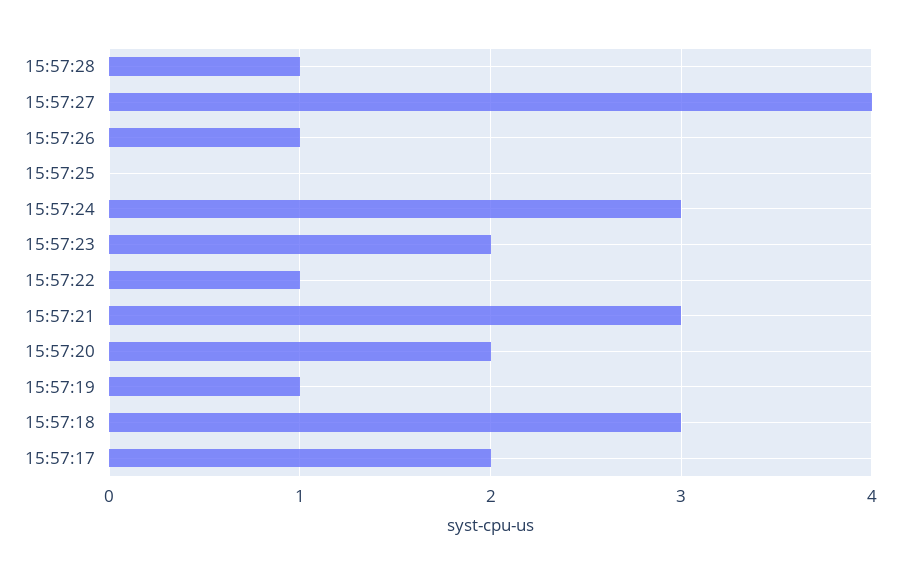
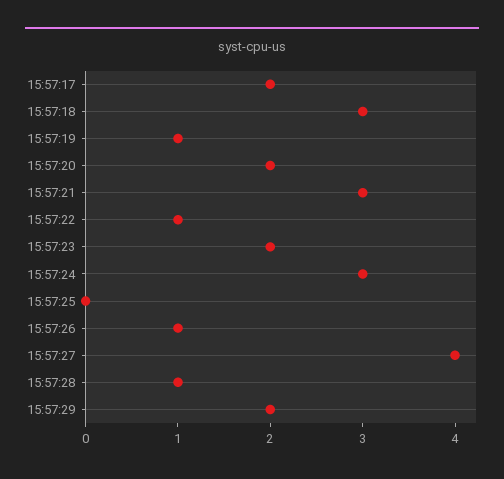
15:57:29: none -> 2

